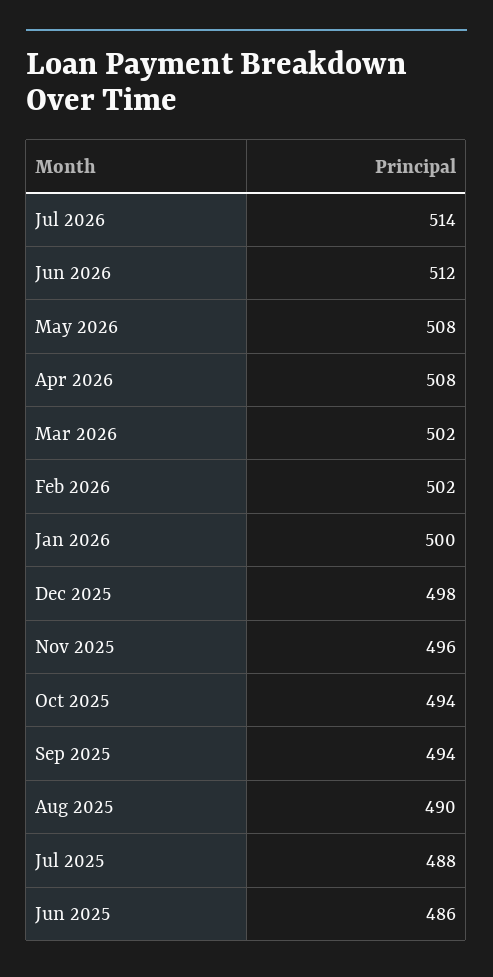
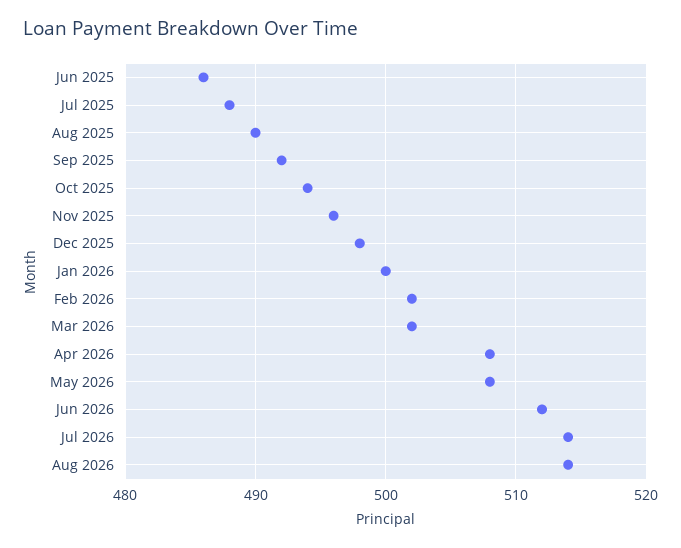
Sep 2025: 494 -> 492
Aug 2026: none -> 514

